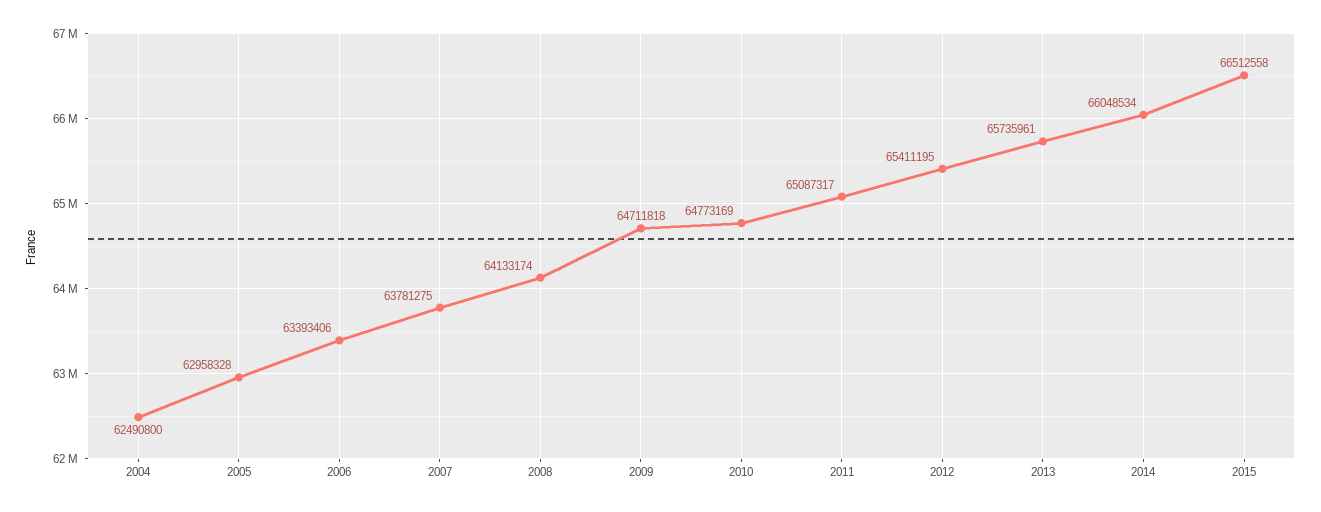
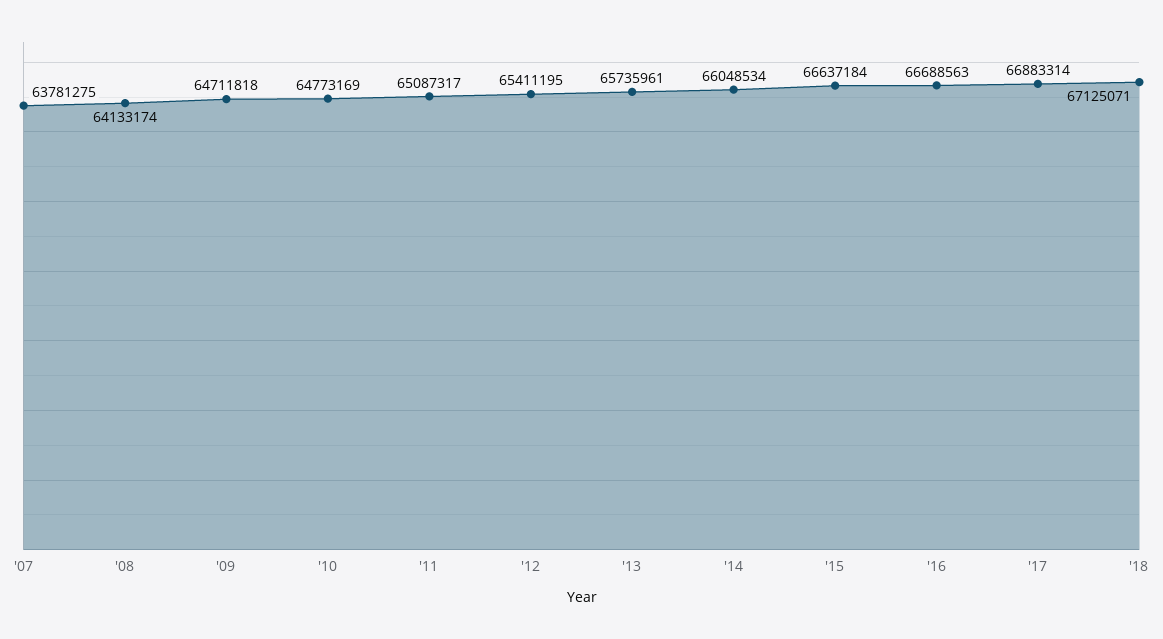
2004: 62490800 -> none
2005: 62958328 -> none
2006: 63393406 -> none
2015: 66512558 -> 66637184
'16: none -> 66688563
'17: none -> 66883314
'18: none -> 67125071

